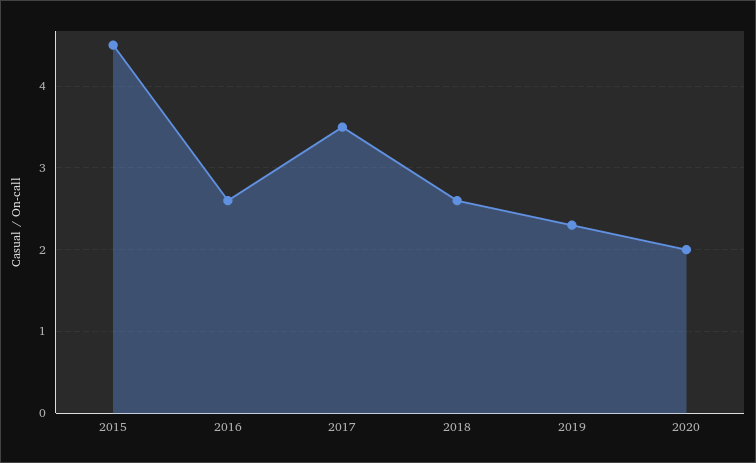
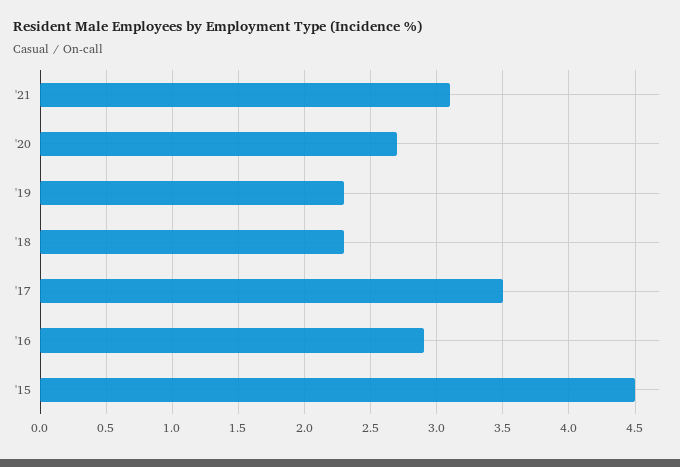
2016: 2.6 -> 2.9
2018: 2.6 -> 2.3
2020: 2 -> 2.7
'21: none -> 3.1

